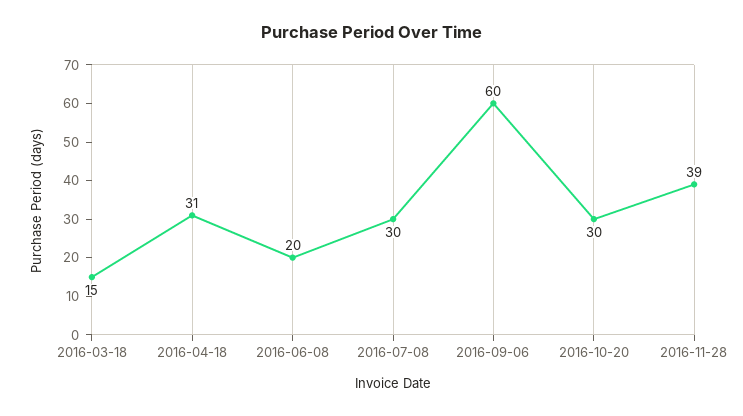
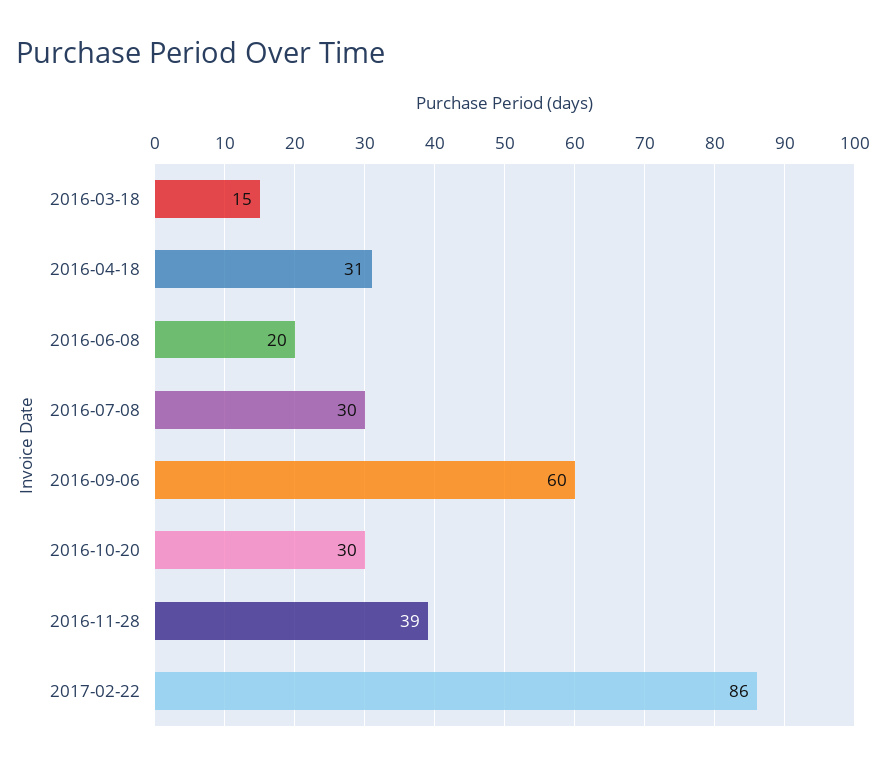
2017-02-22: none -> 86

